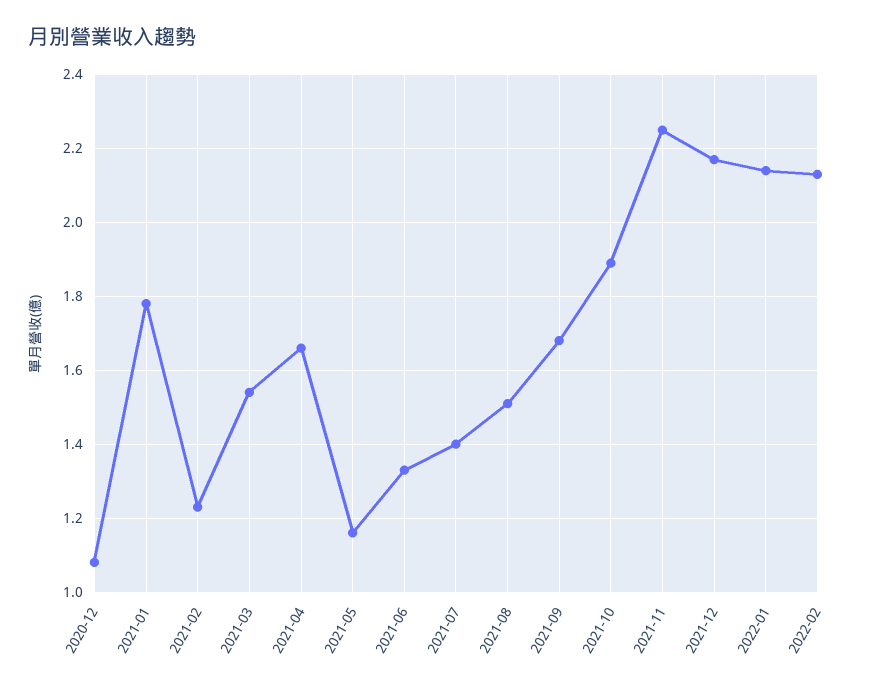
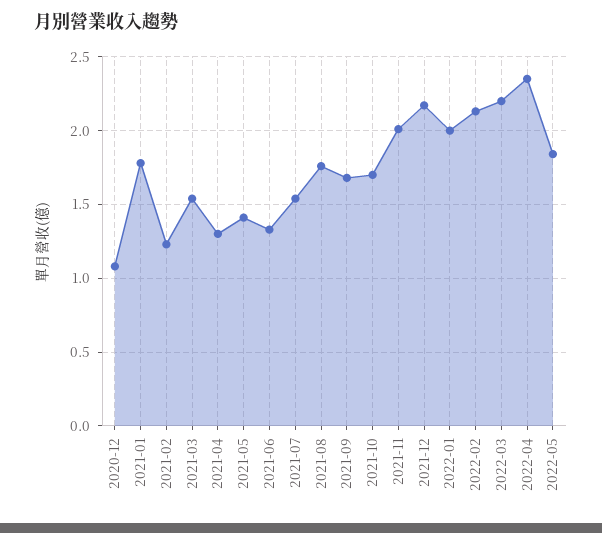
2021-04: 1.65 -> 1.3
2021-05: 1.15 -> 1.4
2021-07: 1.4 -> 1.55
2021-08: 1.5 -> 1.75
2021-10: 1.9 -> 1.7
2021-11: 2.25 -> 2
2022-01: 2.15 -> 2
2022-03: none -> 2.2
2022-04: none -> 2.35
2022-05: none -> 1.85

